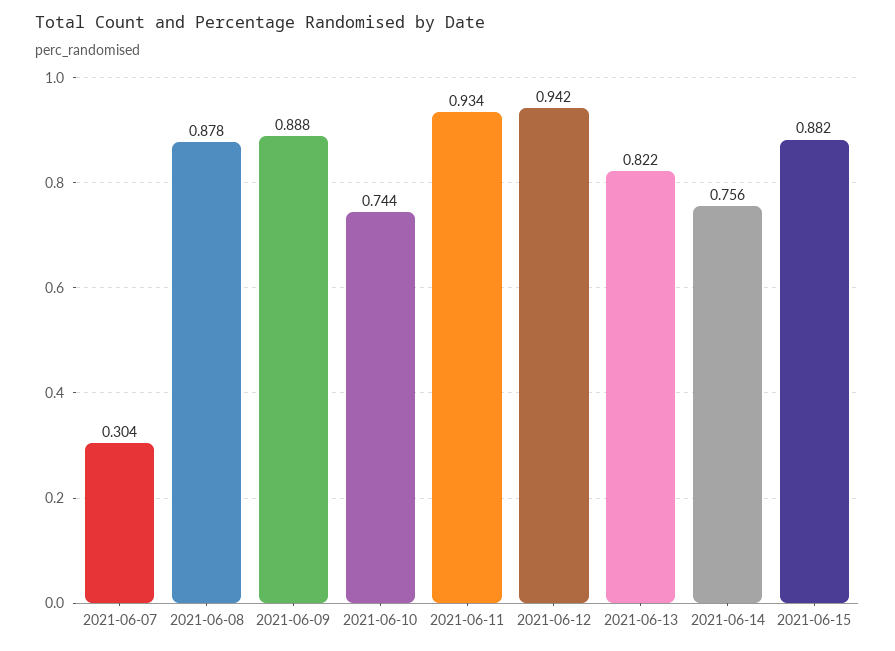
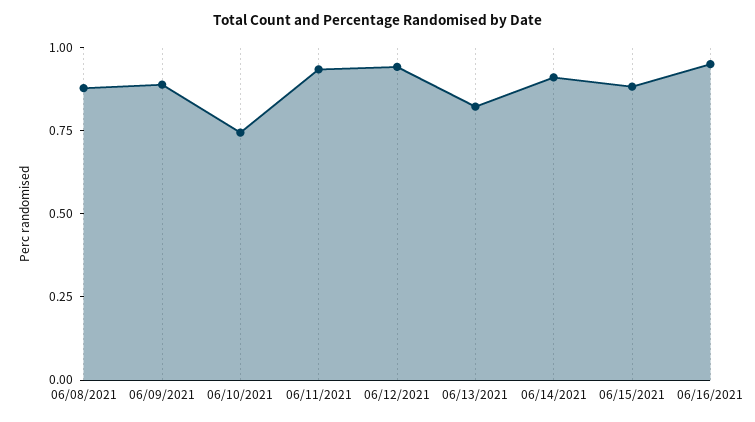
2021-06-07: 0.304 -> none
2021-06-14: 0.756 -> 0.9
06/16/2021: none -> 0.95

